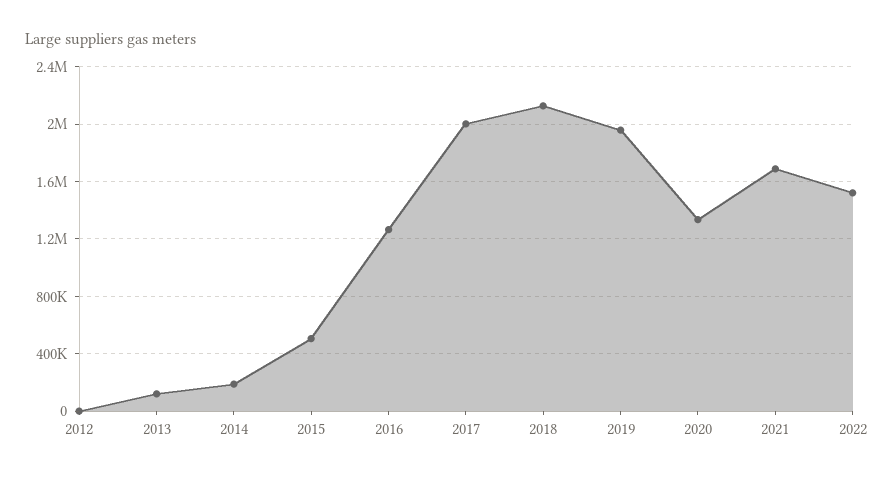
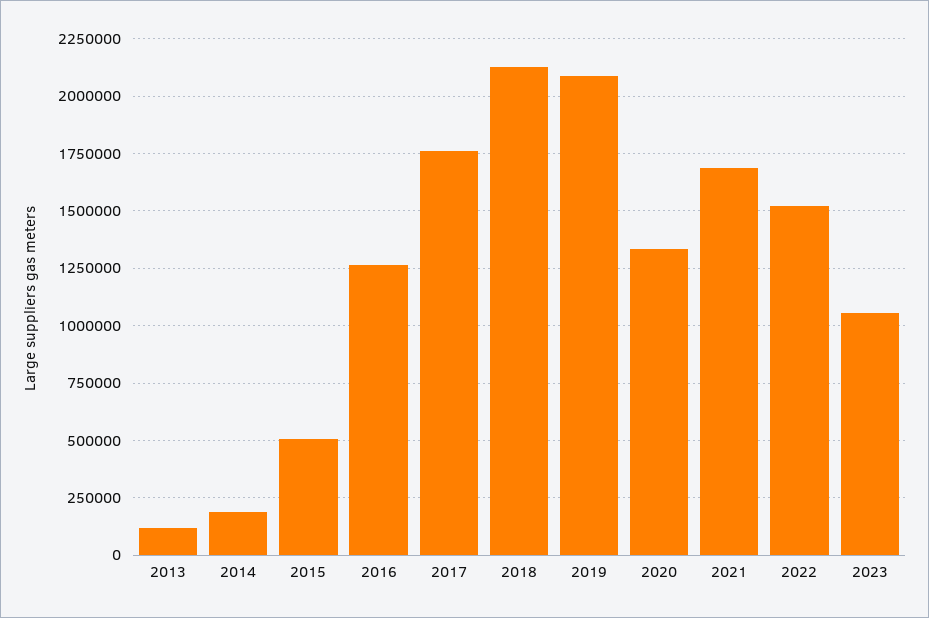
2012: 0 -> none
2017: 2000000 -> 1750000
2019: 1950000 -> 2100000
2023: none -> 1050000

